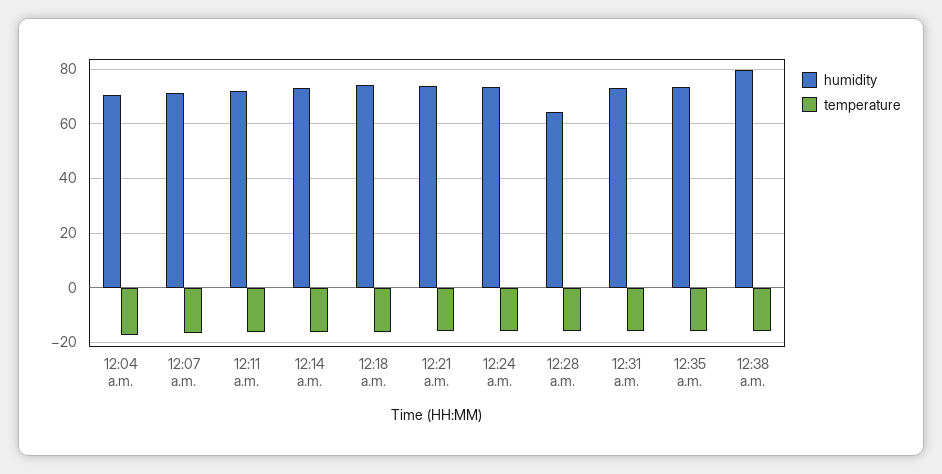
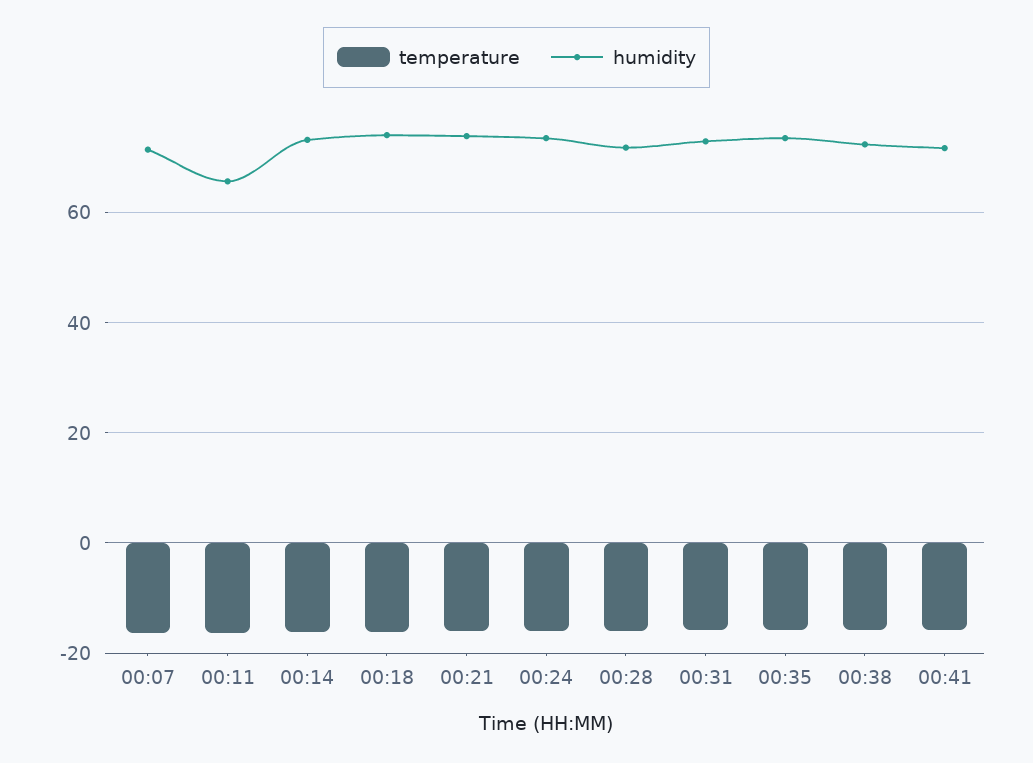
humidity, 12:04 a.m.: 70 -> none
temperature, 12:04 a.m.: -17.5 -> none
humidity, 12:11 a.m.: 72.5 -> 66
humidity, 12:28 a.m.: 65 -> 72
humidity, 12:38 a.m.: 80 -> 72
temperature, 00:41: none -> -16
humidity, 00:41: none -> 72

